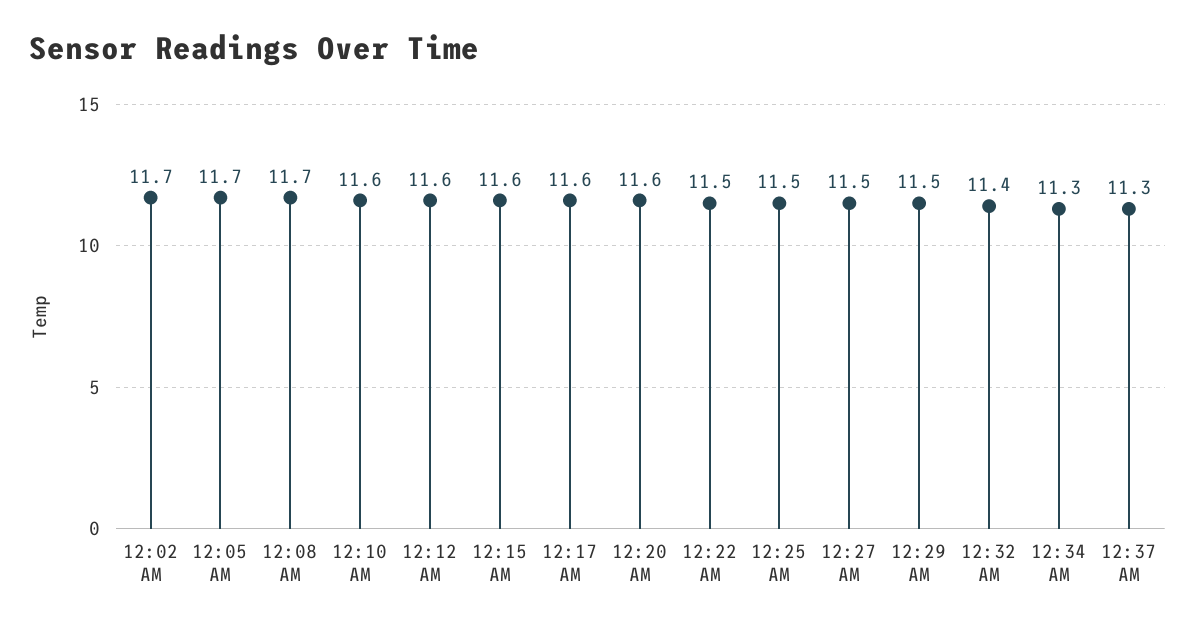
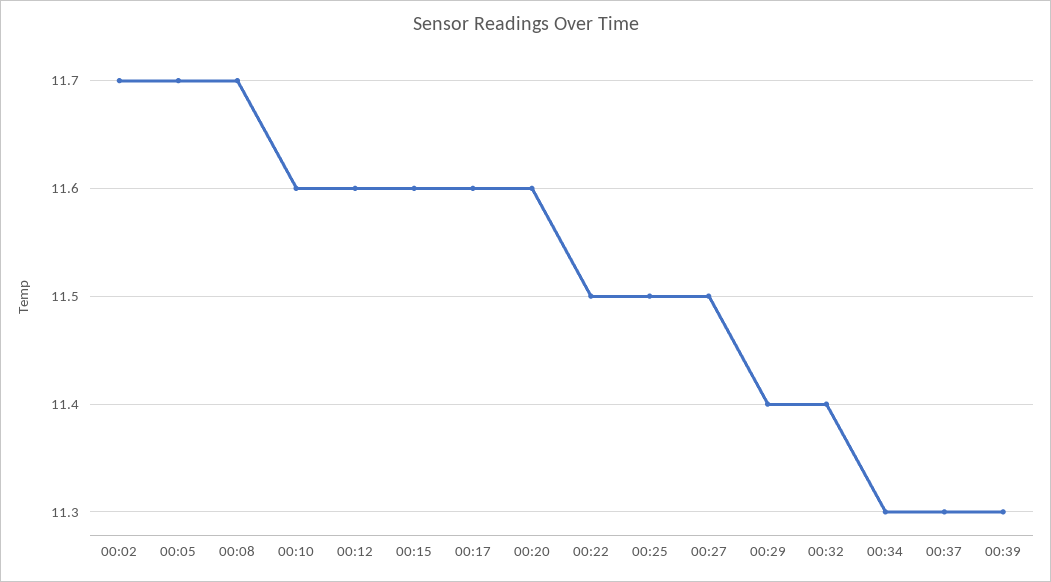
12:29 AM: 11.5 -> 11.4
00:39: none -> 11.3

